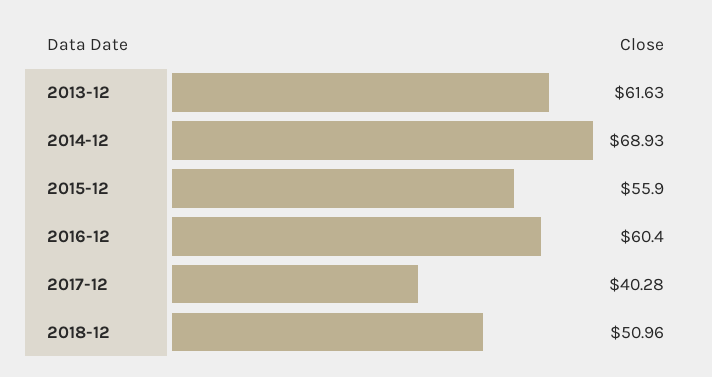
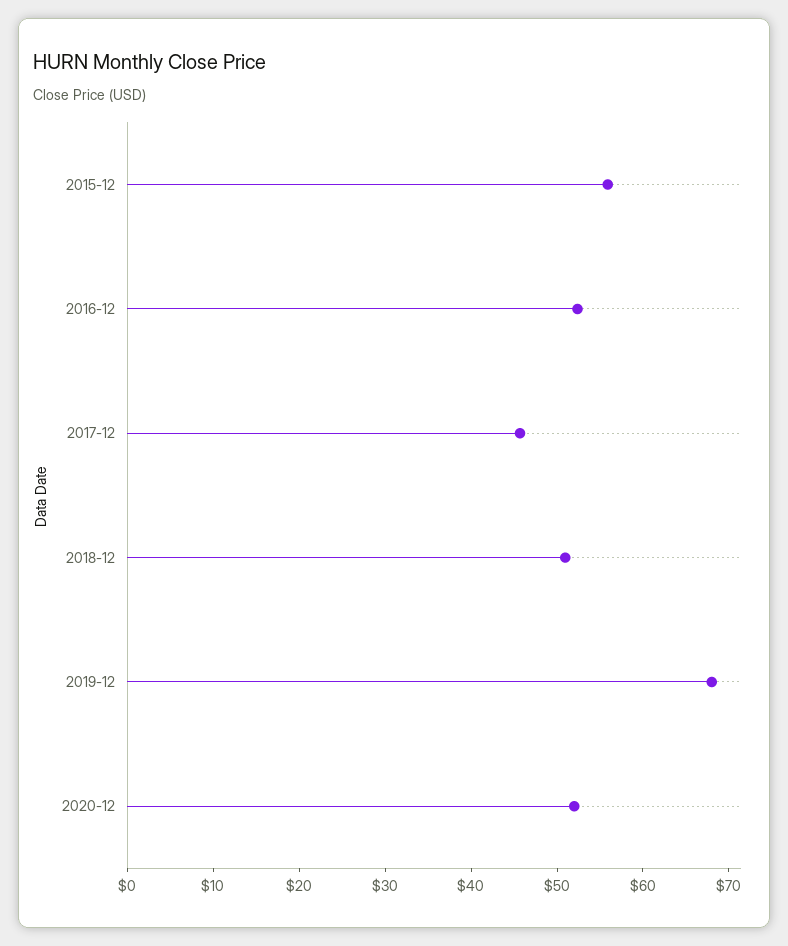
2013-12: 61.63 -> none
2014-12: 68.93 -> none
2016-12: 60.4 -> 52
2017-12: 40.28 -> 46
2019-12: none -> 68
2020-12: none -> 52

